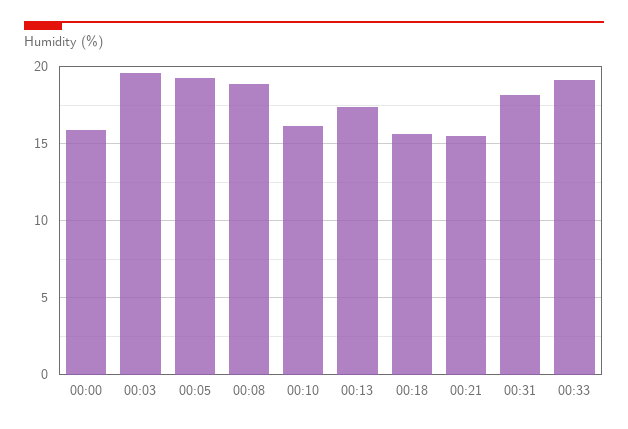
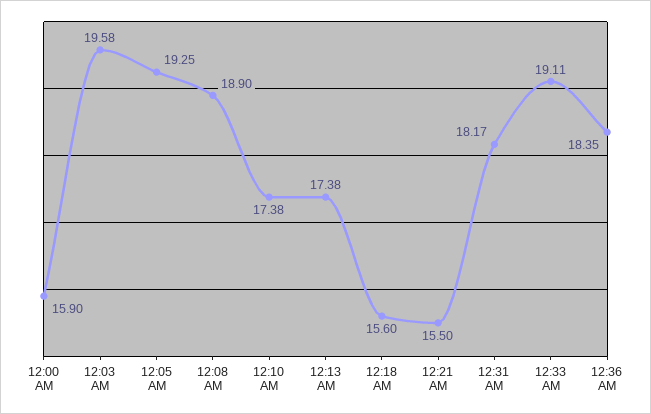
00:10: 16 -> 17.38
12:36 AM: none -> 18.35

